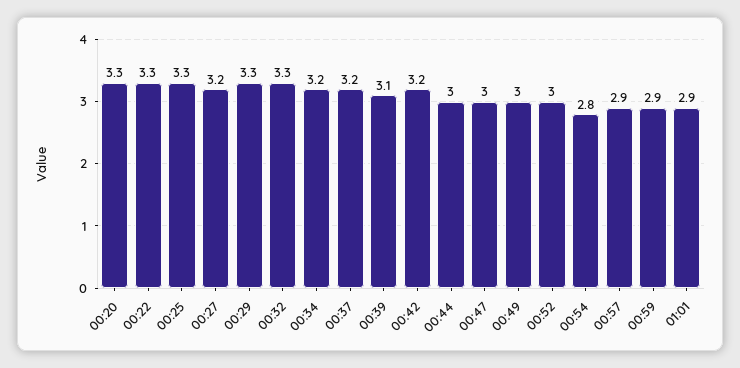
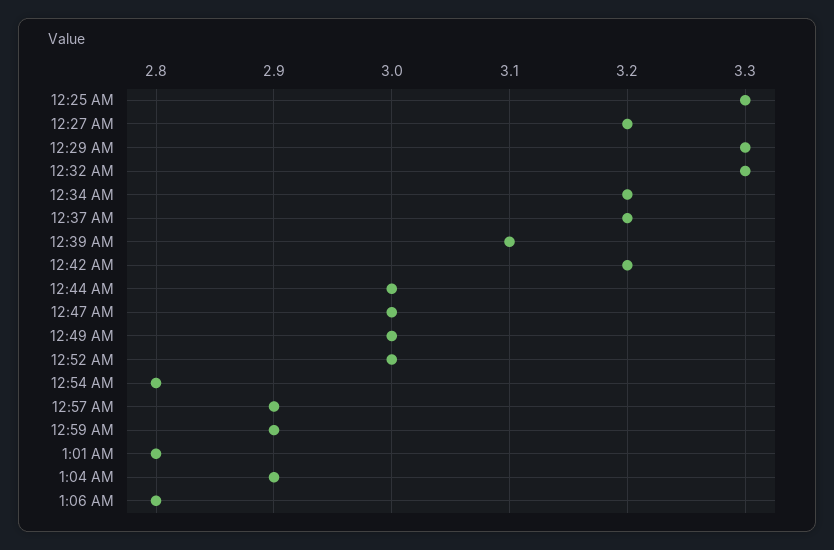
00:20: 3.3 -> none
00:22: 3.3 -> none
01:01: 2.9 -> 2.8
1:04 AM: none -> 2.9
1:06 AM: none -> 2.8

